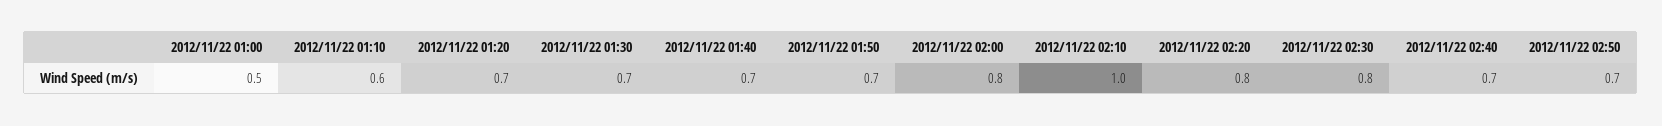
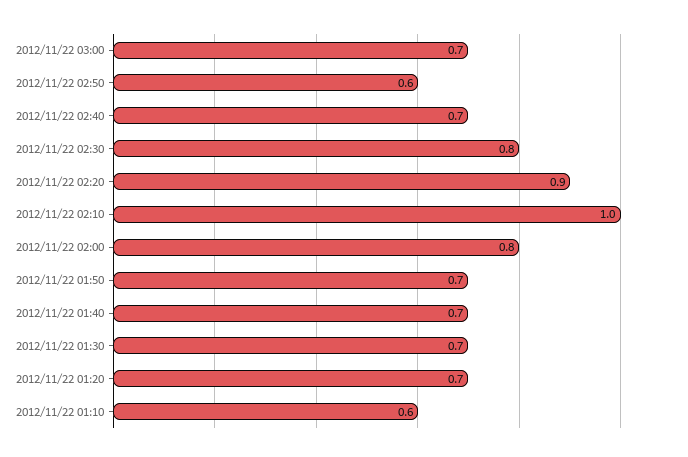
2012/11/22 01:00: 0.5 -> none
2012/11/22 02:20: 0.8 -> 0.9
2012/11/22 02:50: 0.7 -> 0.6
2012/11/22 03:00: none -> 0.7

